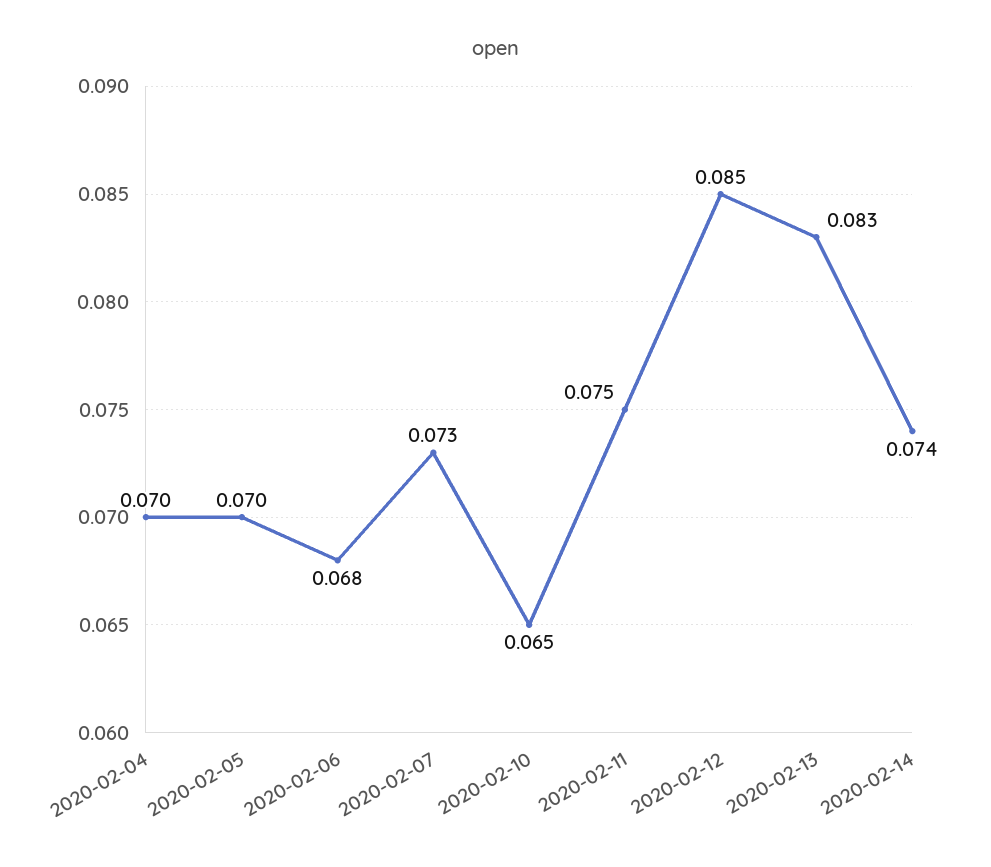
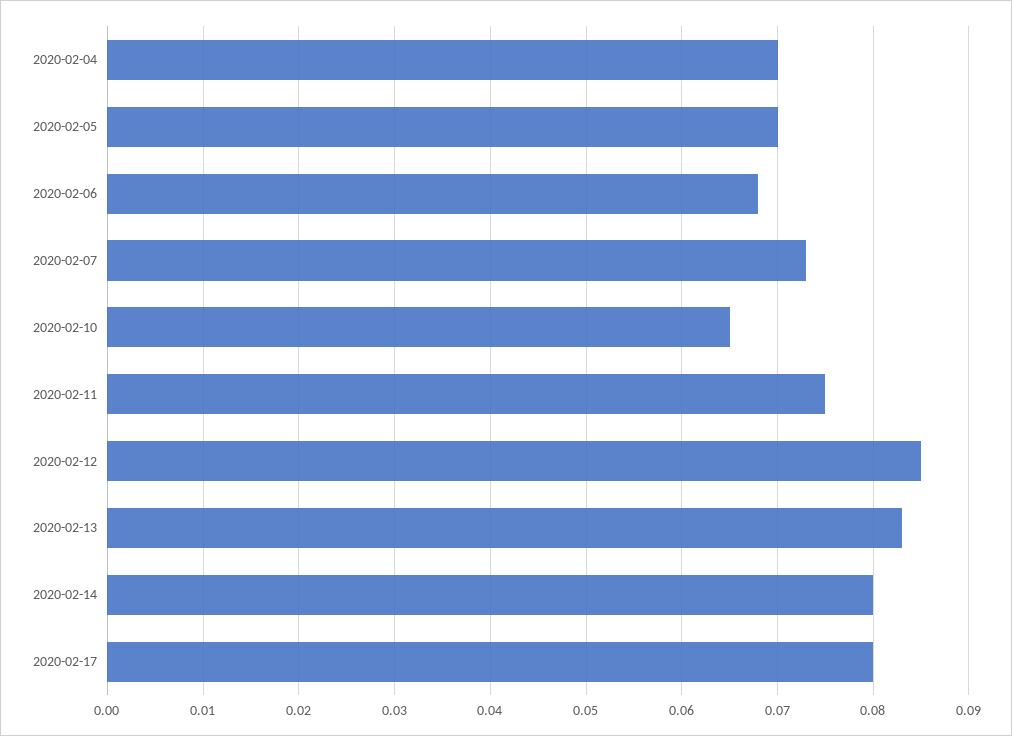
2020-02-14: 0.074 -> 0.08
2020-02-17: none -> 0.08

